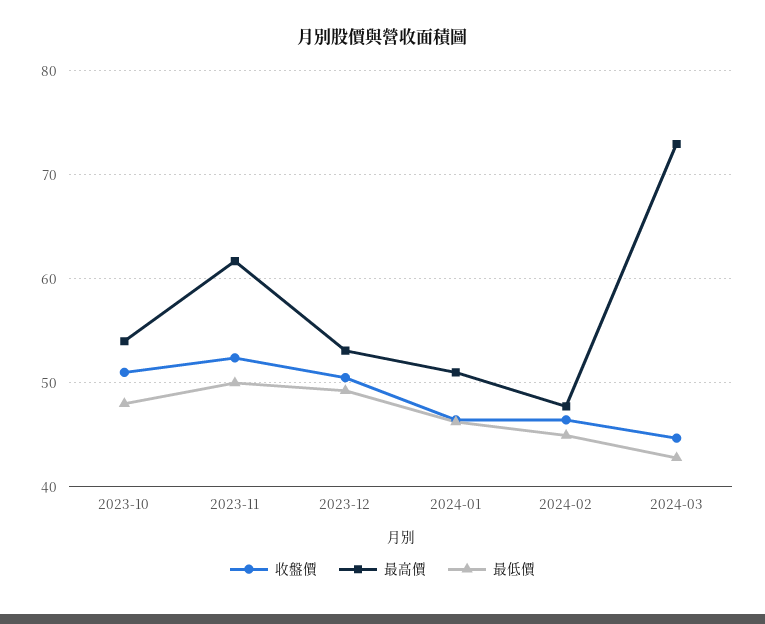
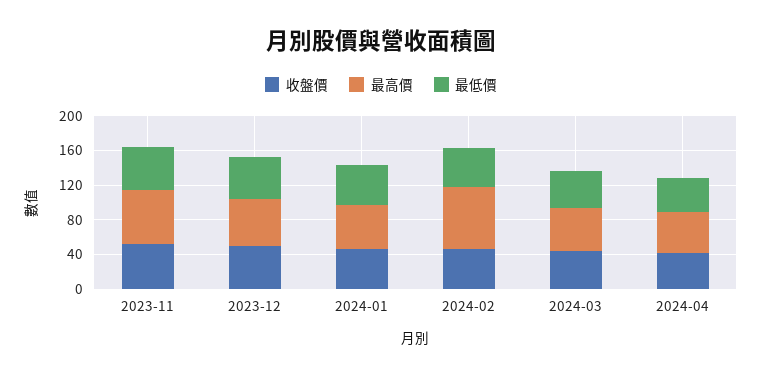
收盤價, 2023-10: 51 -> none
最高價, 2023-10: 54 -> none
最低價, 2023-10: 48 -> none
最高價, 2024-02: 48 -> 70
最高價, 2024-03: 73 -> 50
收盤價, 2024-04: none -> 40
最高價, 2024-04: none -> 50
最低價, 2024-04: none -> 40

